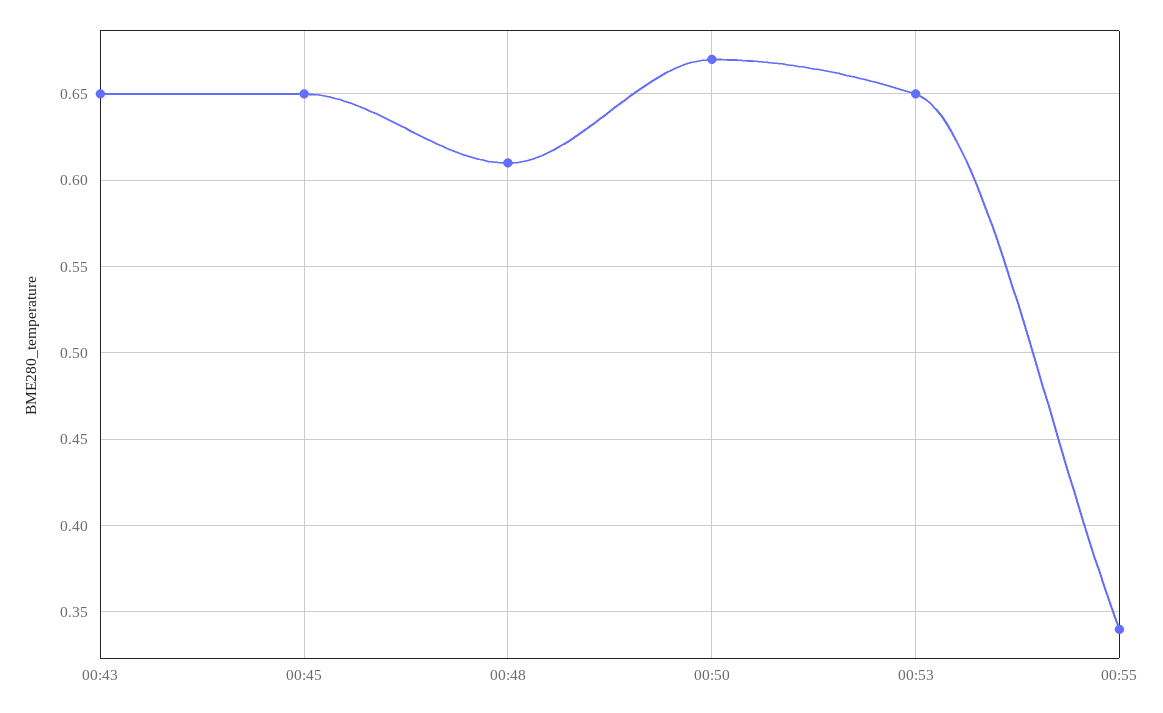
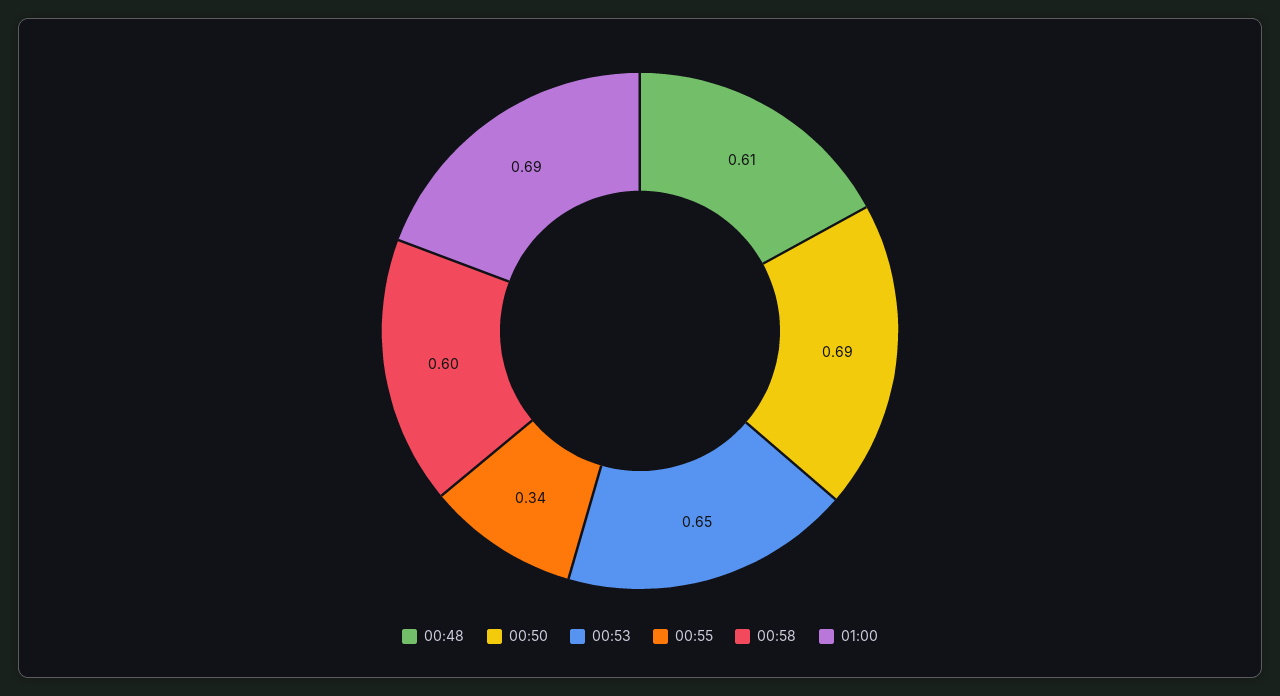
00:43: 0.65 -> none
00:45: 0.65 -> none
00:50: 0.67 -> 0.69
00:58: none -> 0.6
01:00: none -> 0.69

